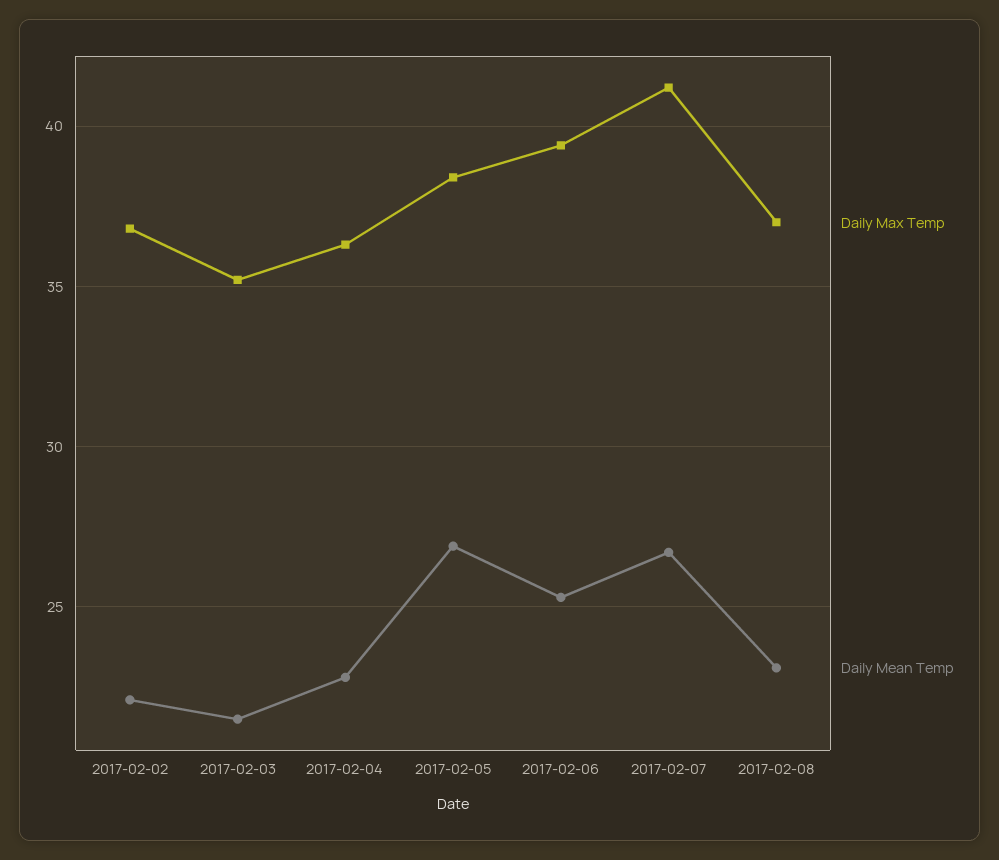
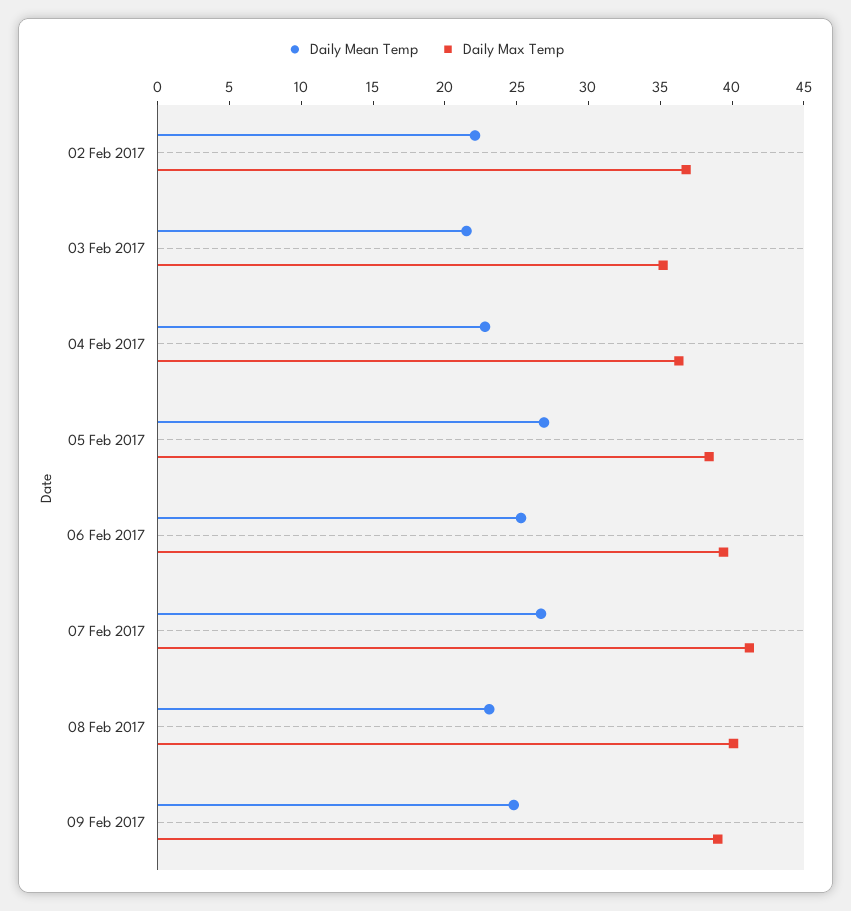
Daily Max Temp, 2017-02-08: 37 -> 40
Daily Mean Temp, 09 Feb 2017: none -> 25
Daily Max Temp, 09 Feb 2017: none -> 39

